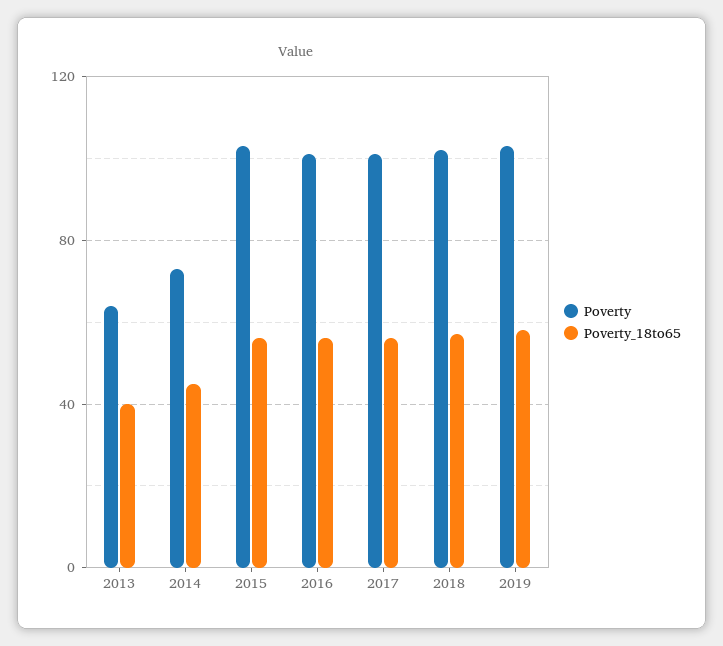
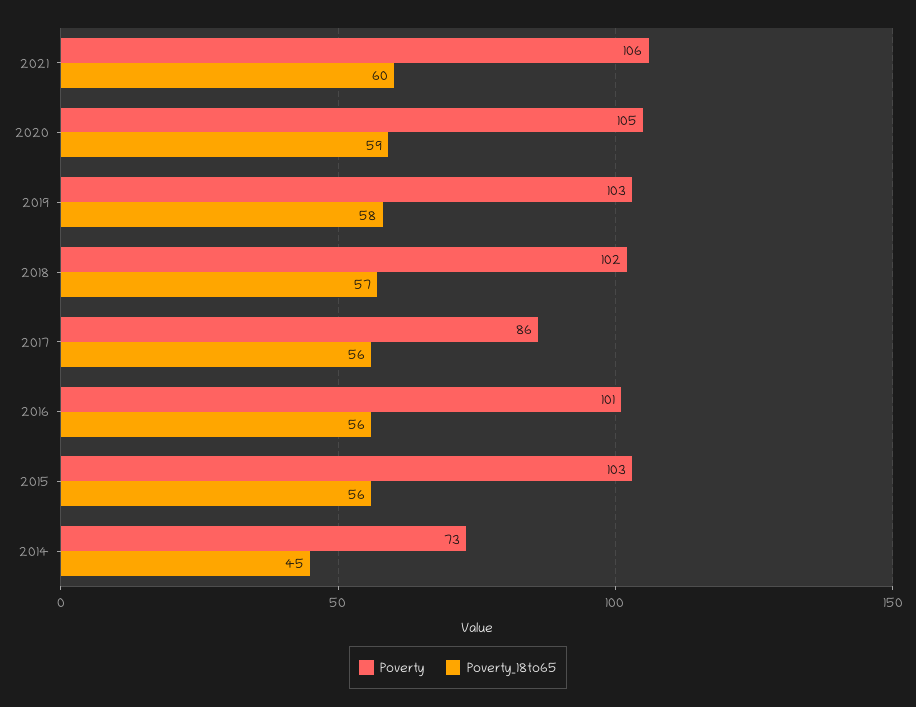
Poverty, 2013: 65 -> none
Poverty_18to65, 2013: 40 -> none
Poverty, 2017: 100 -> 86
Poverty, 2021: none -> 106
Poverty_18to65, 2021: none -> 60
Poverty, 2020: none -> 105
Poverty_18to65, 2020: none -> 59

